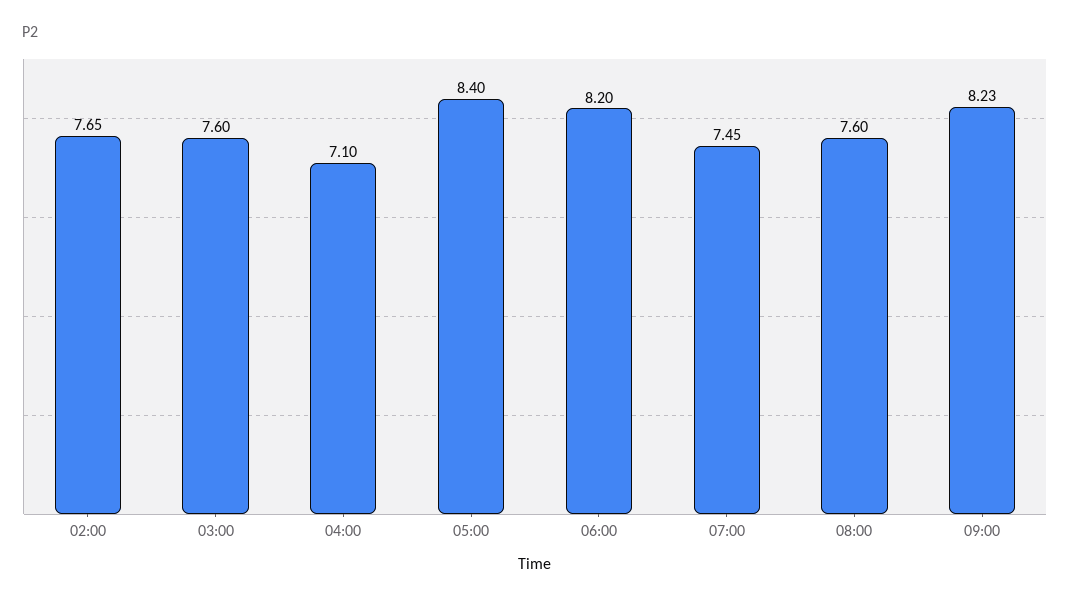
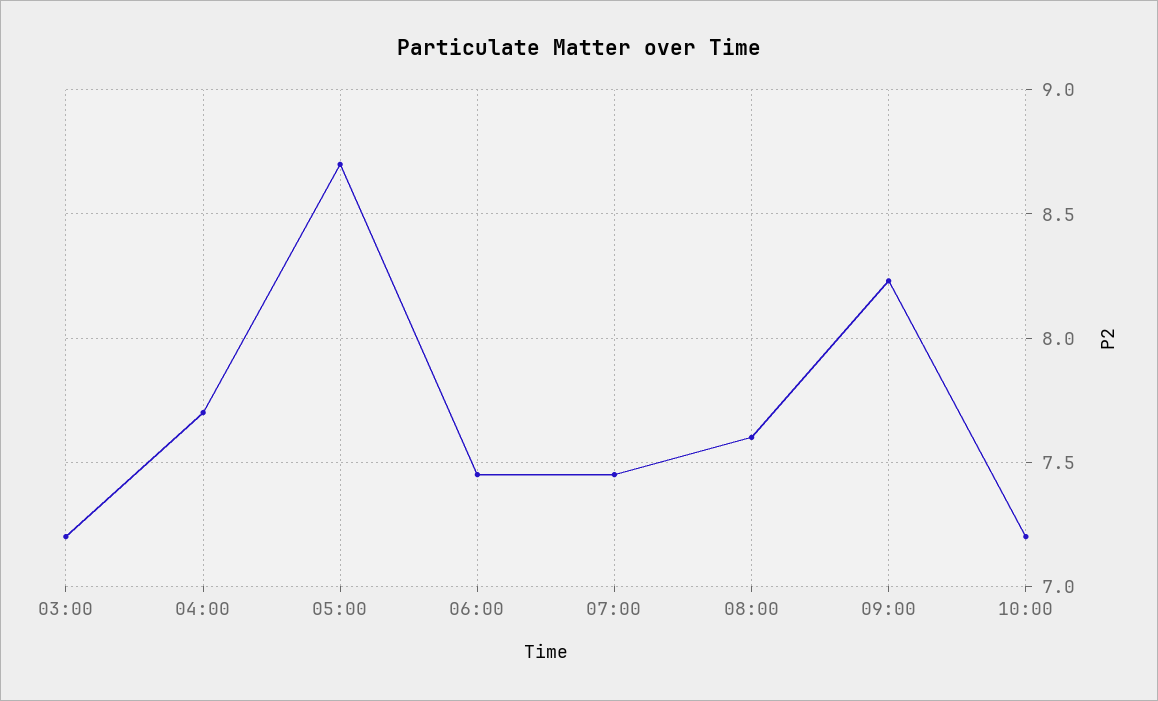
02:00: 7.65 -> none
03:00: 7.6 -> 7.2
04:00: 7.1 -> 7.7
05:00: 8.4 -> 8.7
06:00: 8.2 -> 7.45
10:00: none -> 7.2

